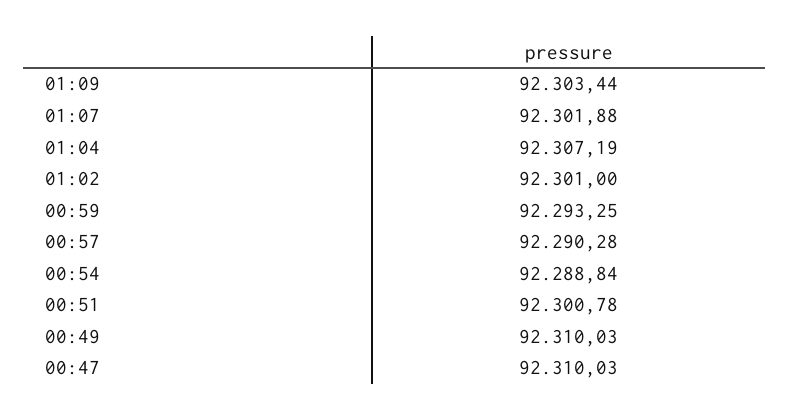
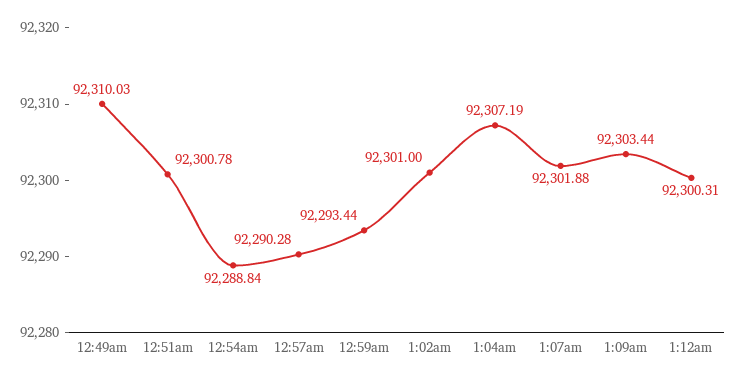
00:59: 92293.25 -> 92293.44
00:47: 92310.03 -> none
1:12am: none -> 92300.31

